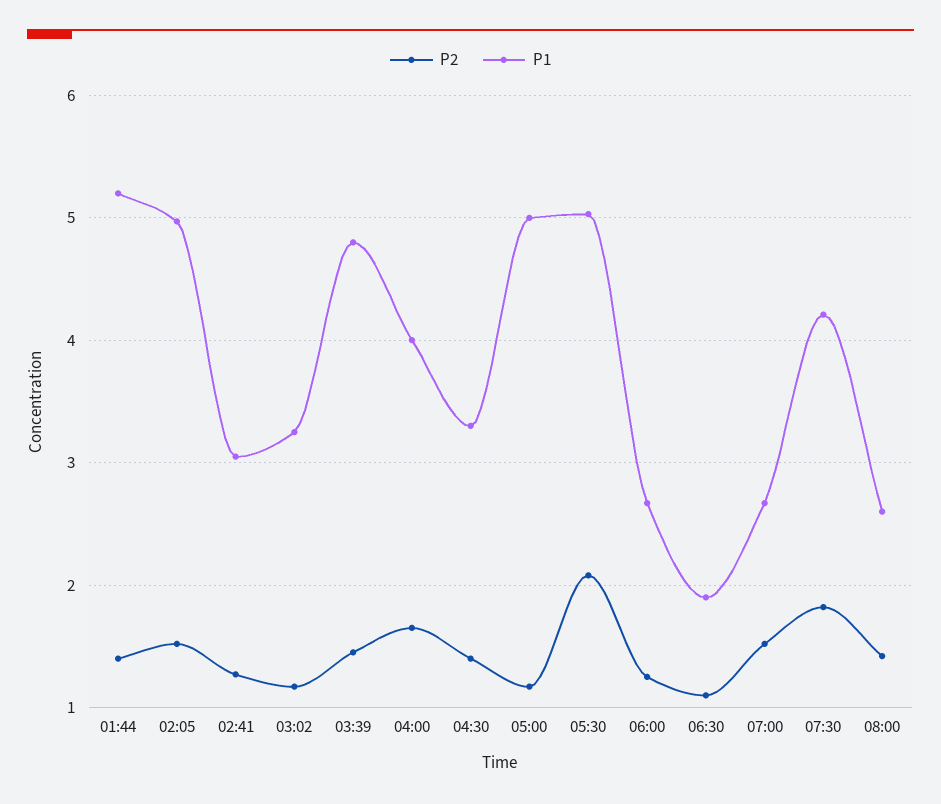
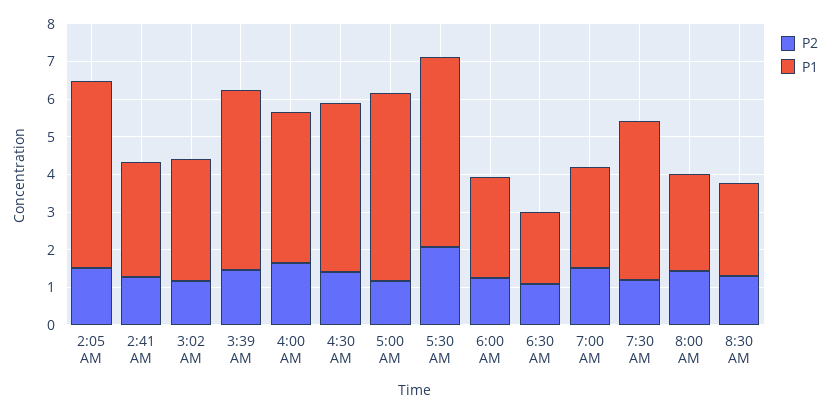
P2, 01:44: 1.4 -> none
P1, 01:44: 5.2 -> none
P1, 04:30: 3.3 -> 4.5
P2, 07:30: 1.8 -> 1.25
P2, 8:30 AM: none -> 1.25
P1, 8:30 AM: none -> 2.5

